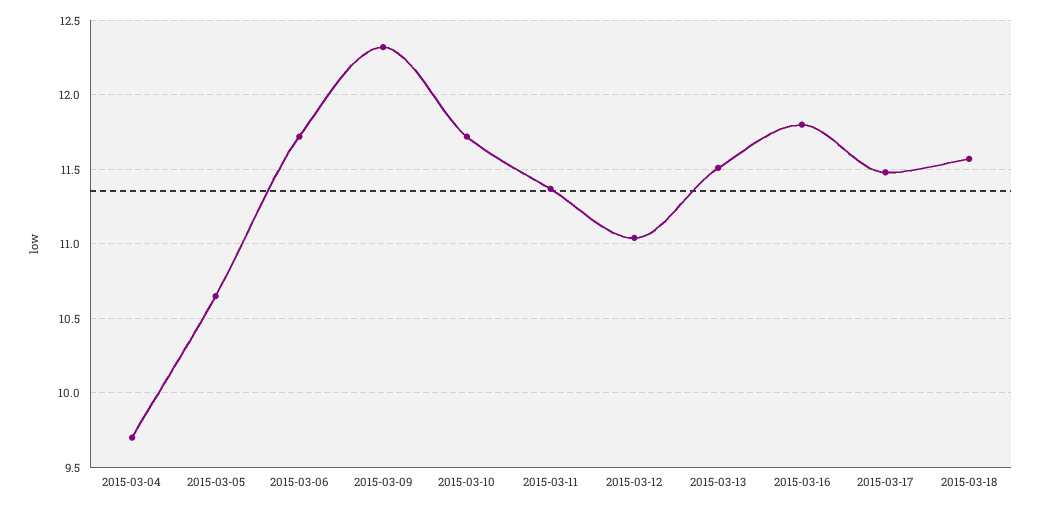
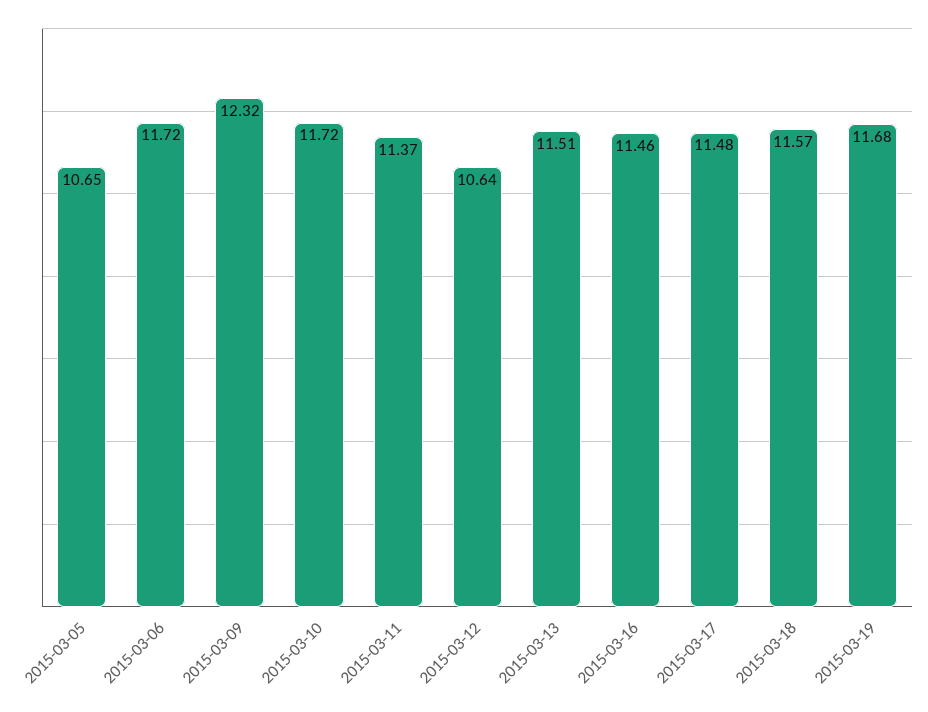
2015-03-04: 9.7 -> none
2015-03-12: 11.05 -> 10.64
2015-03-16: 11.8 -> 11.46
2015-03-19: none -> 11.68

